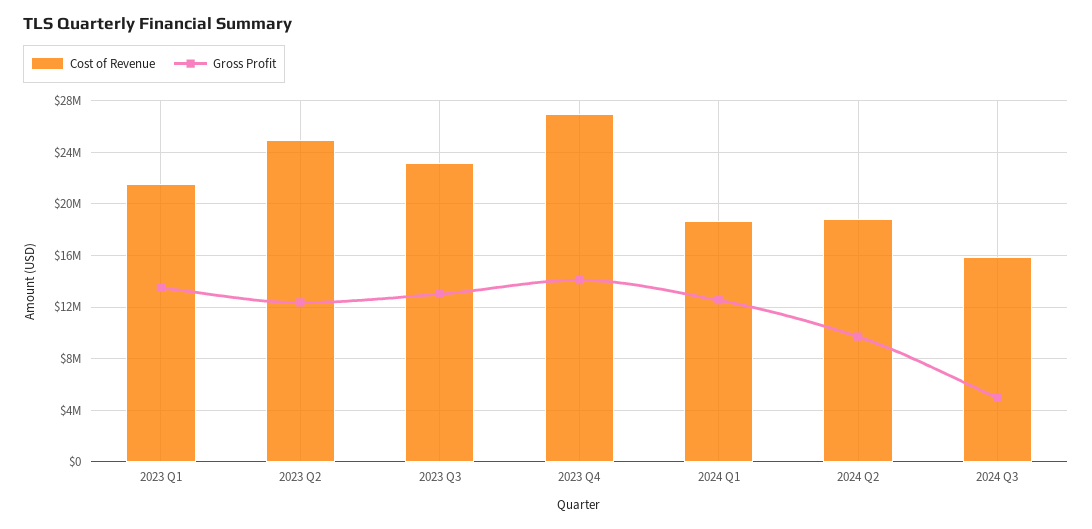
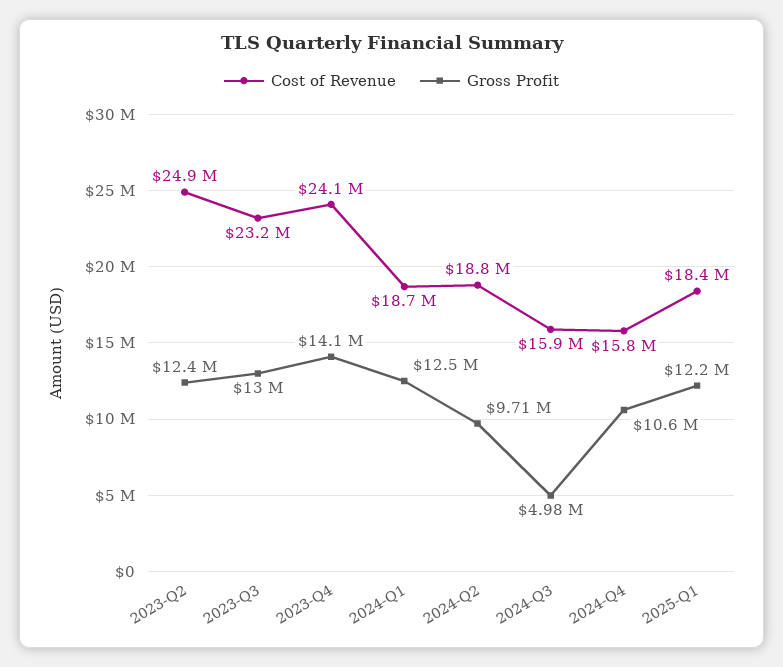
Cost of Revenue, 2023 Q1: 21500000 -> none
Gross Profit, 2023 Q1: 13500000 -> none
Cost of Revenue, 2023 Q4: 27000000 -> 24100000
Cost of Revenue, 2024-Q4: none -> 15800000
Gross Profit, 2024-Q4: none -> 10600000
Cost of Revenue, 2025-Q1: none -> 18400000
Gross Profit, 2025-Q1: none -> 12200000

